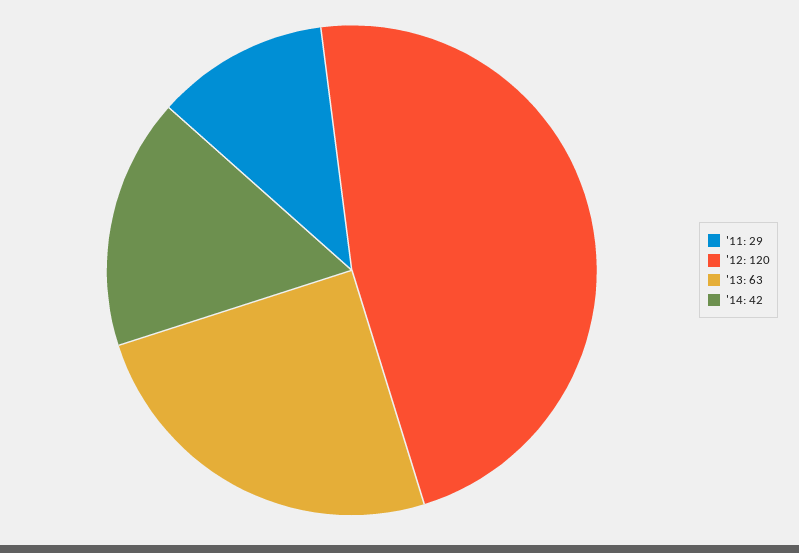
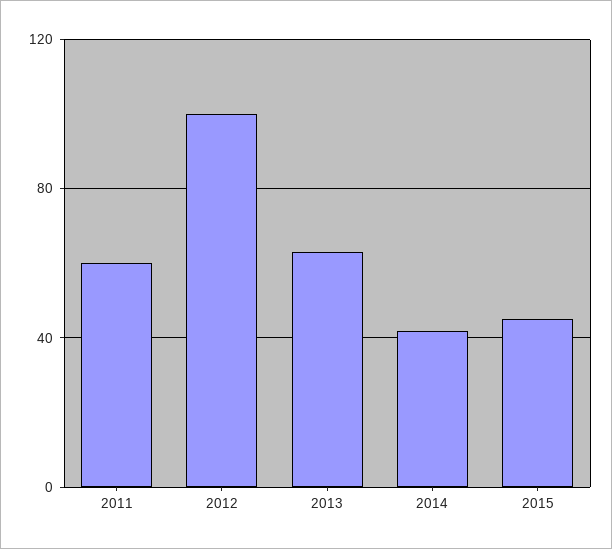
'11: 29 -> 60
'12: 120 -> 100
2015: none -> 45

